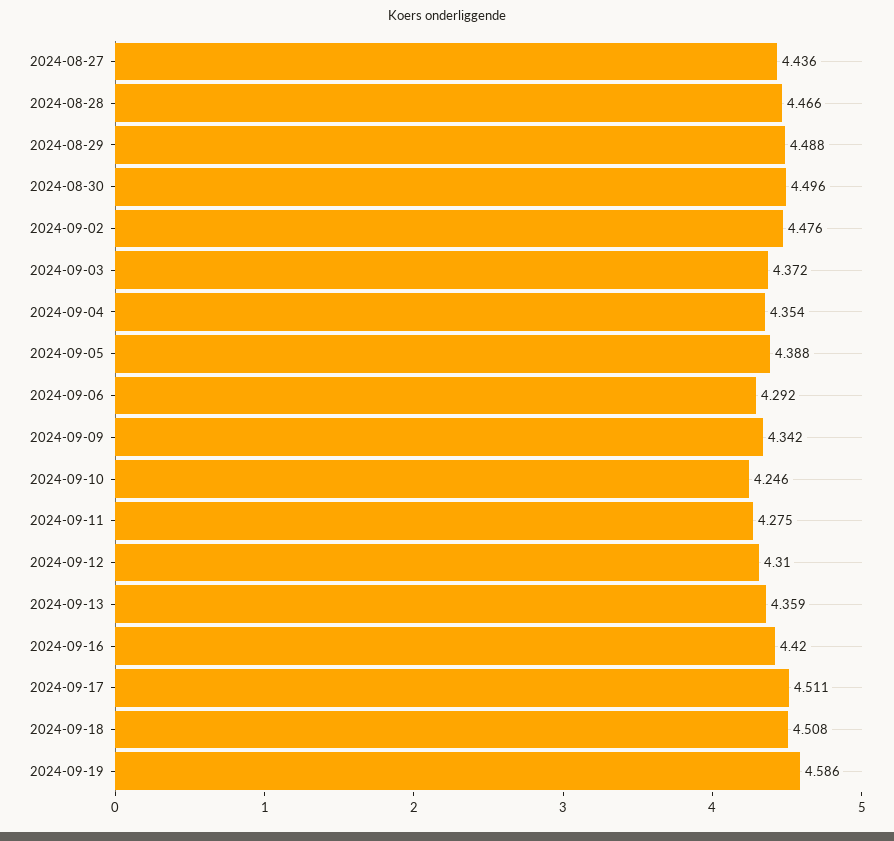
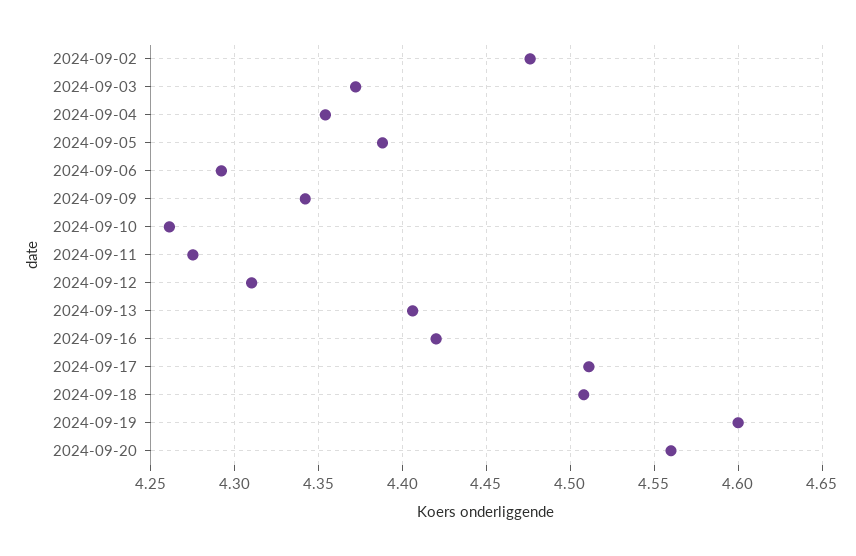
2024-08-27: 4.436 -> none
2024-08-28: 4.466 -> none
2024-08-29: 4.488 -> none
2024-08-30: 4.496 -> none
2024-09-10: 4.246 -> 4.26
2024-09-13: 4.359 -> 4.405
2024-09-19: 4.586 -> 4.6
2024-09-20: none -> 4.56

